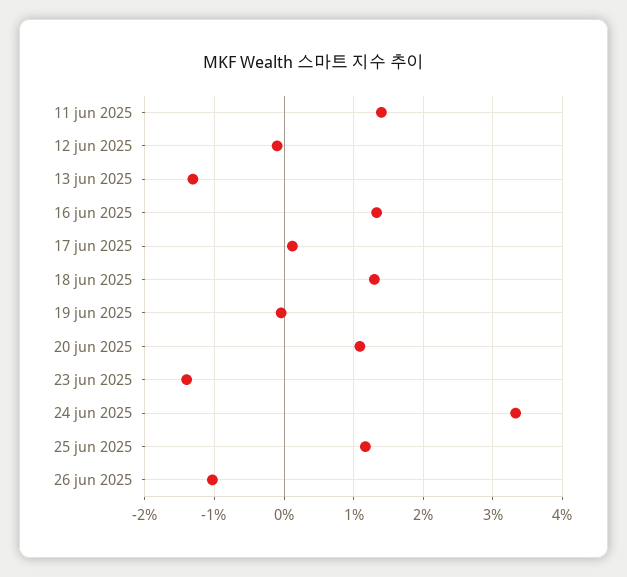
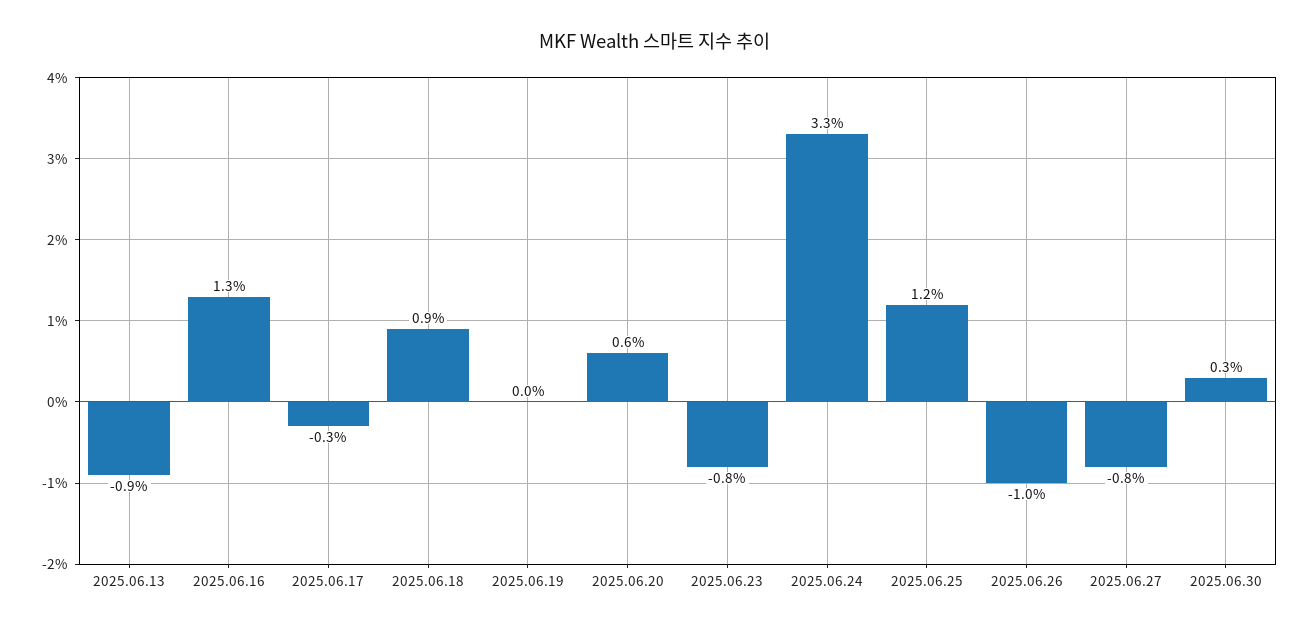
11 jun 2025: 1.4 -> none
12 jun 2025: -0.1 -> none
13 jun 2025: -1.3 -> -0.9
17 jun 2025: 0.1 -> -0.3
18 jun 2025: 1.3 -> 0.9
20 jun 2025: 1.1 -> 0.6
23 jun 2025: -1.4 -> -0.8
2025.06.27: none -> -0.8
2025.06.30: none -> 0.3

